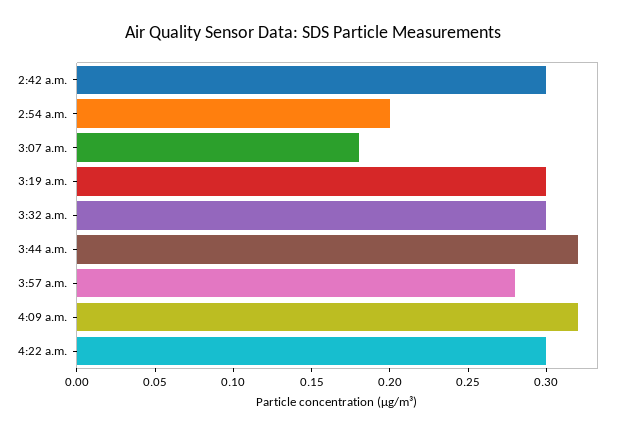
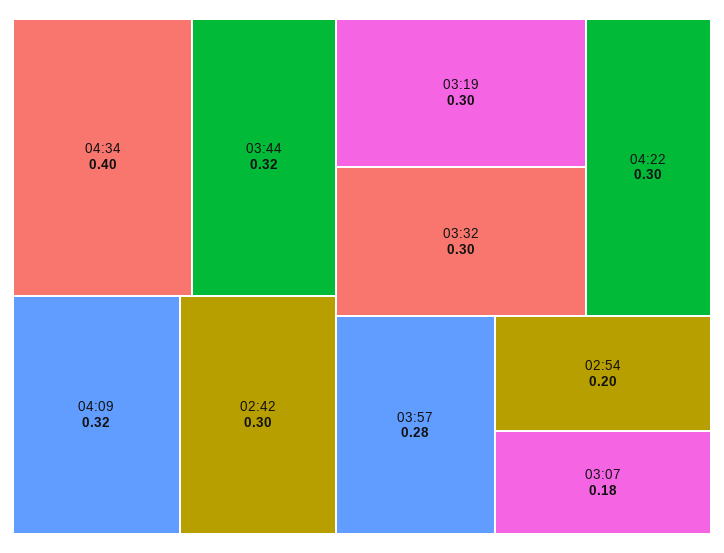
04:34: none -> 0.4

